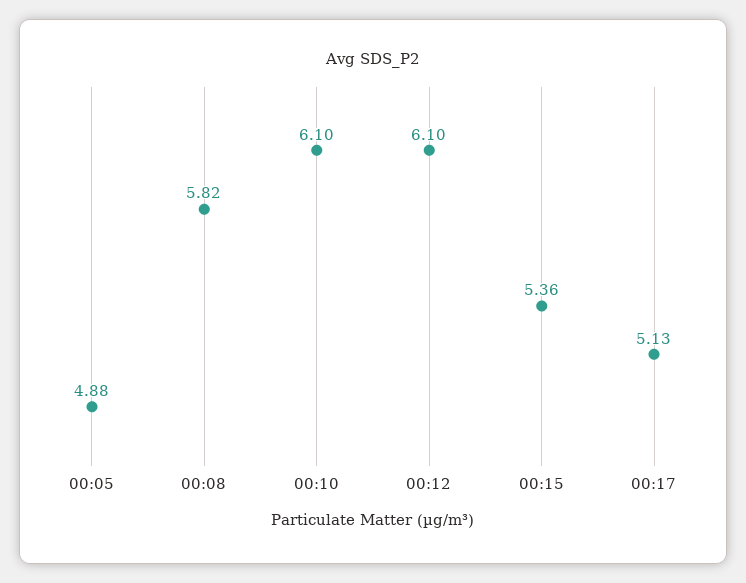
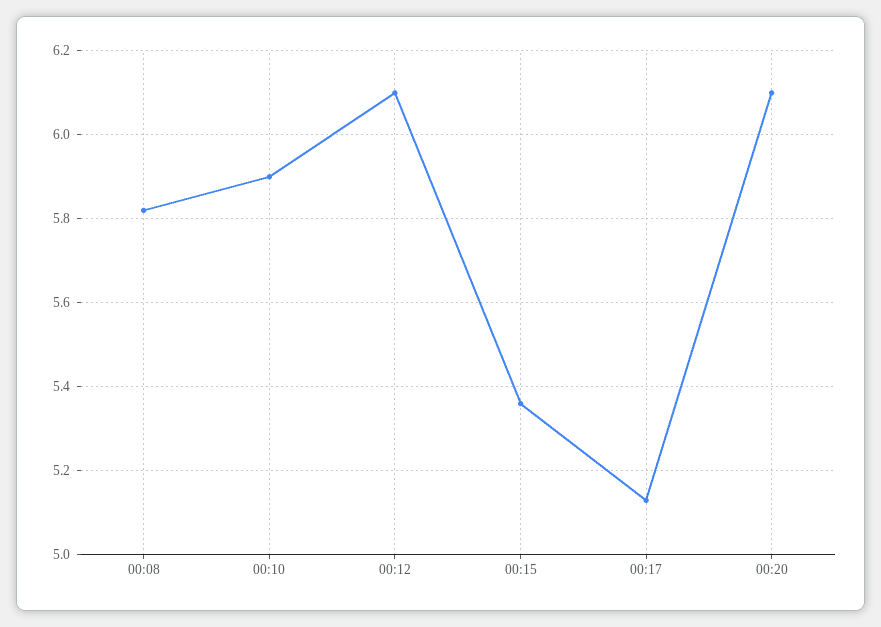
00:05: 4.88 -> none
00:10: 6.1 -> 5.9
00:20: none -> 6.1

